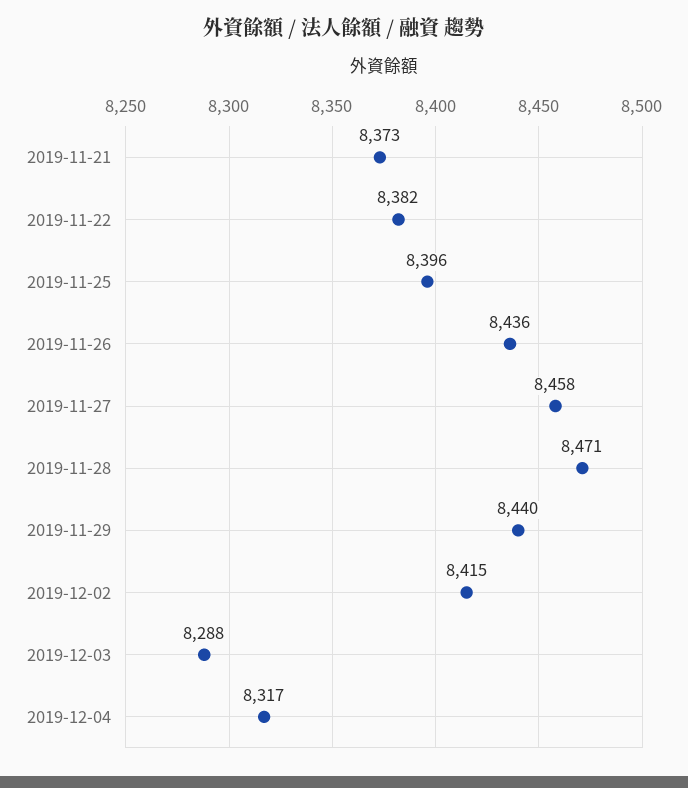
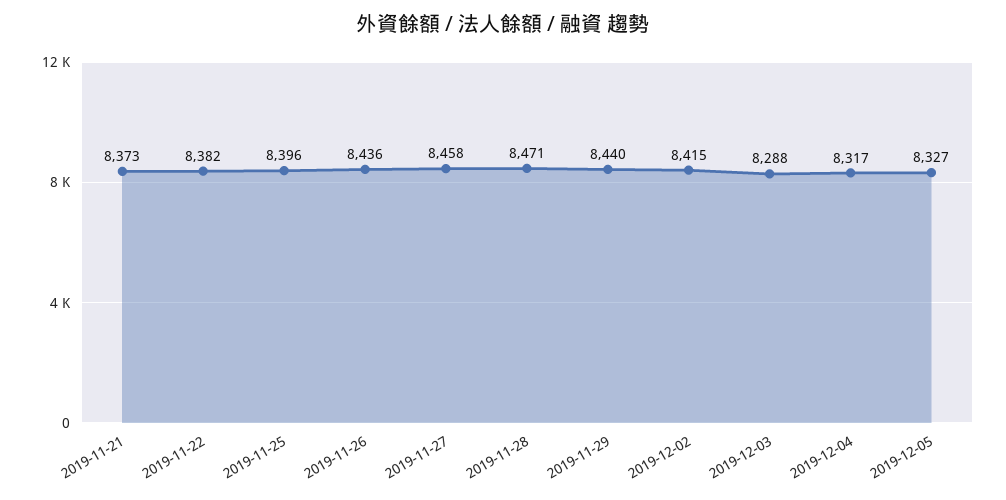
2019-12-05: none -> 8327

